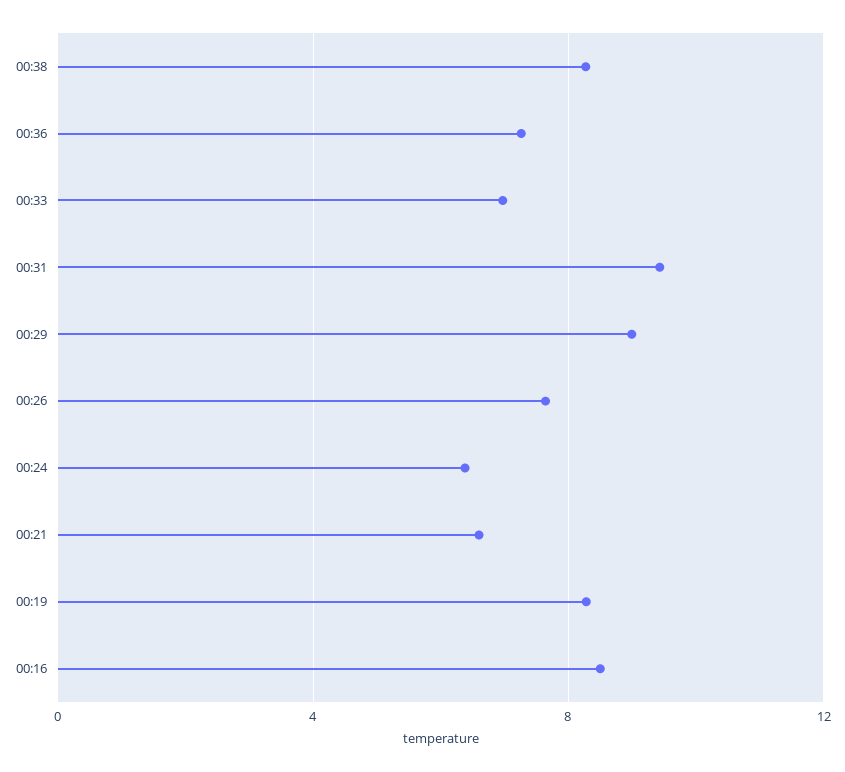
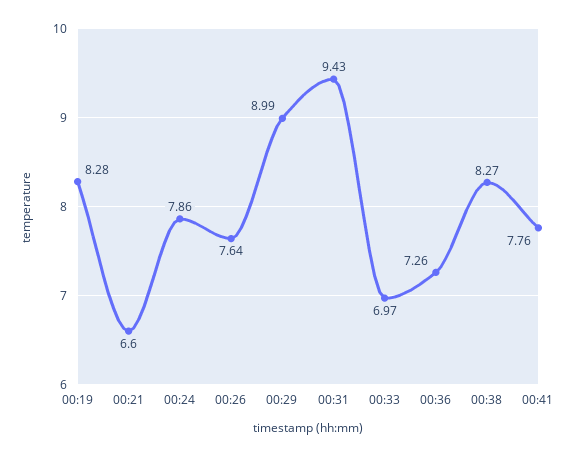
00:24: 6.5 -> 7.86
00:16: 8.5 -> none
00:41: none -> 7.76

